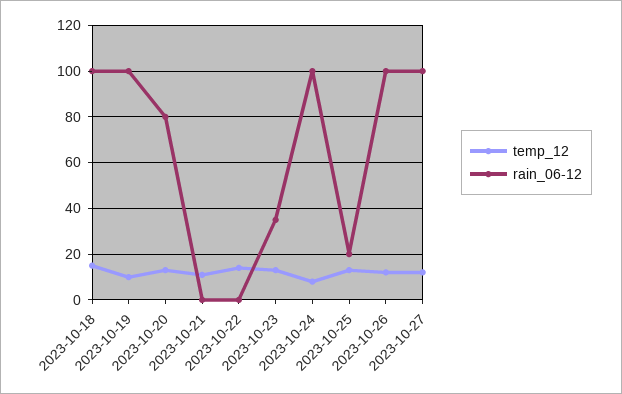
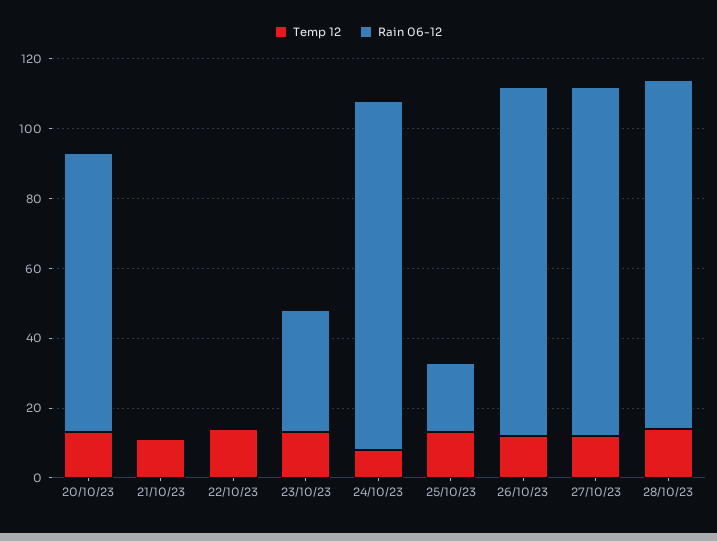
temp_12, 2023-10-18: 15 -> none
rain_06-12, 2023-10-18: 100 -> none
temp_12, 2023-10-19: 10 -> none
rain_06-12, 2023-10-19: 100 -> none
temp_12, 28/10/23: none -> 15
rain_06-12, 28/10/23: none -> 100

